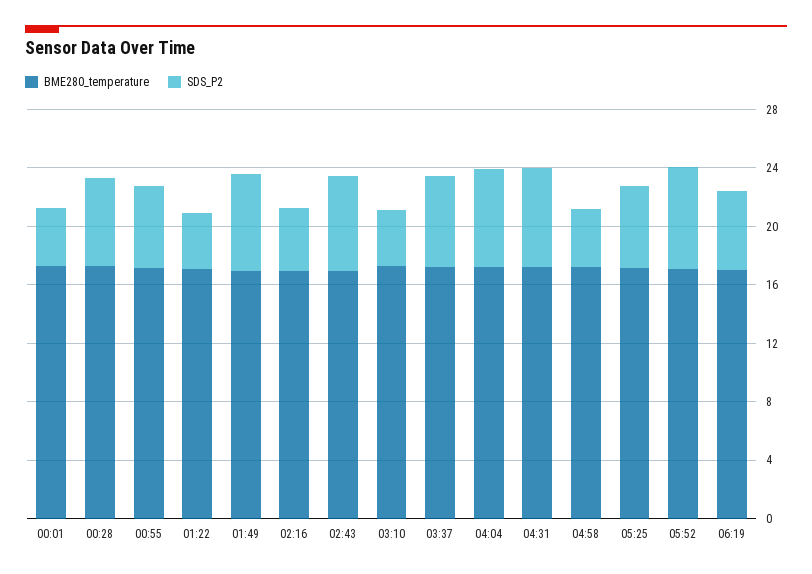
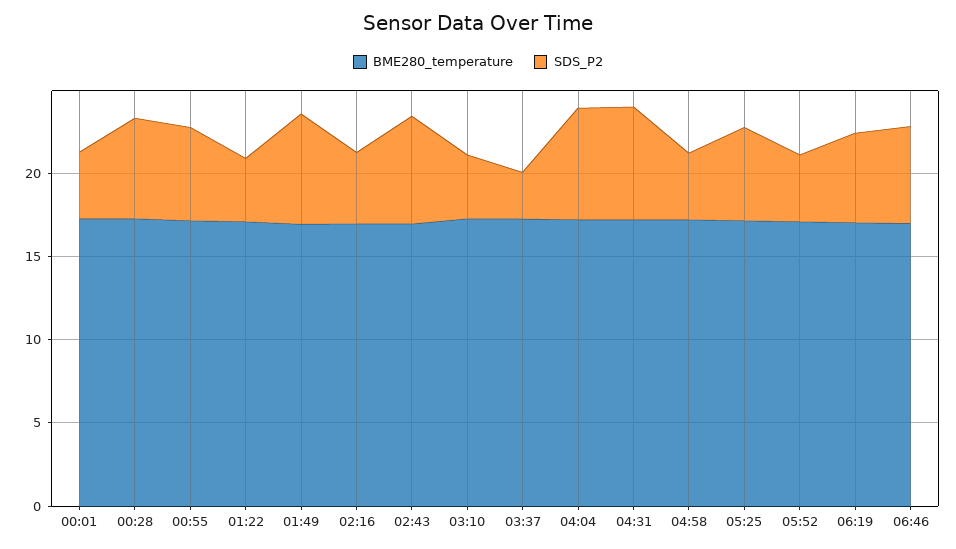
SDS_P2, 03:37: 6 -> 3
SDS_P2, 05:52: 7 -> 4
BME280_temperature, 06:46: none -> 17
SDS_P2, 06:46: none -> 6

